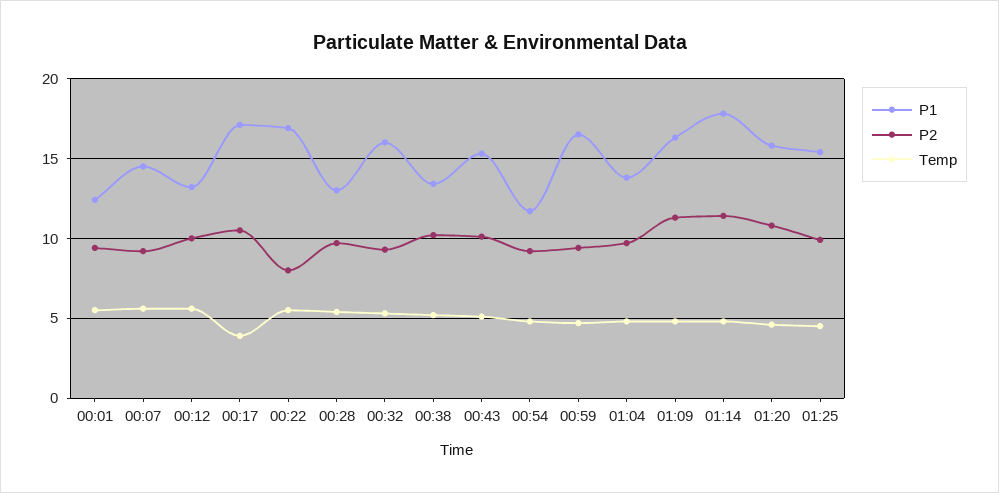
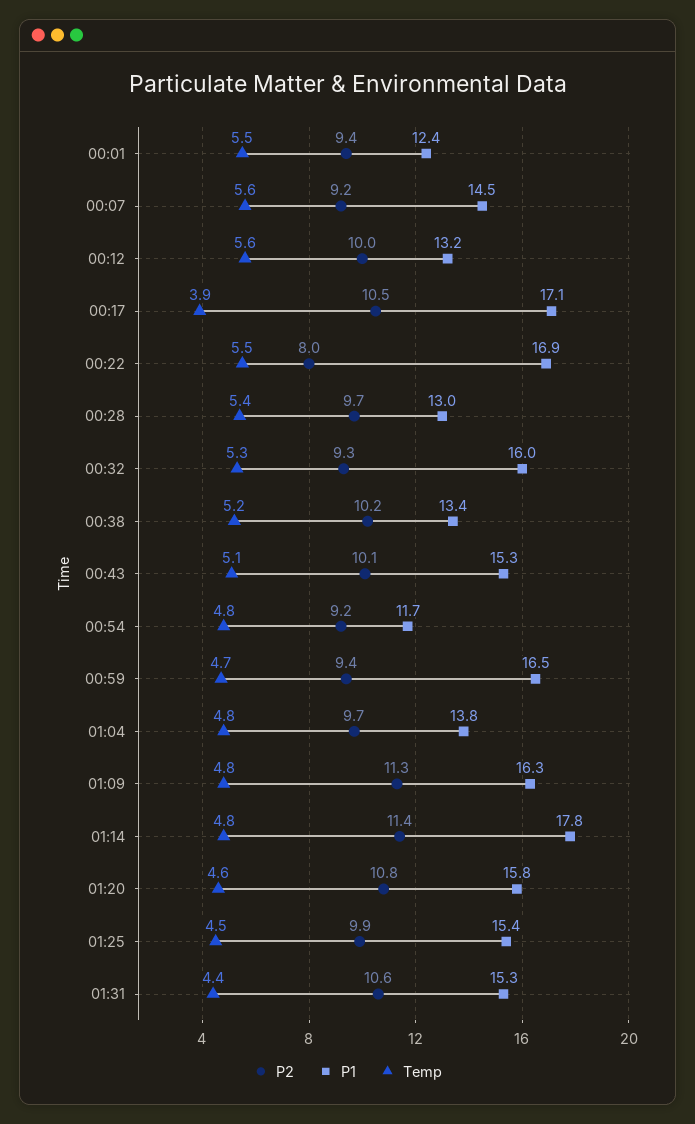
P2, 01:31: none -> 10.6
P1, 01:31: none -> 15.3
Temp, 01:31: none -> 4.4

